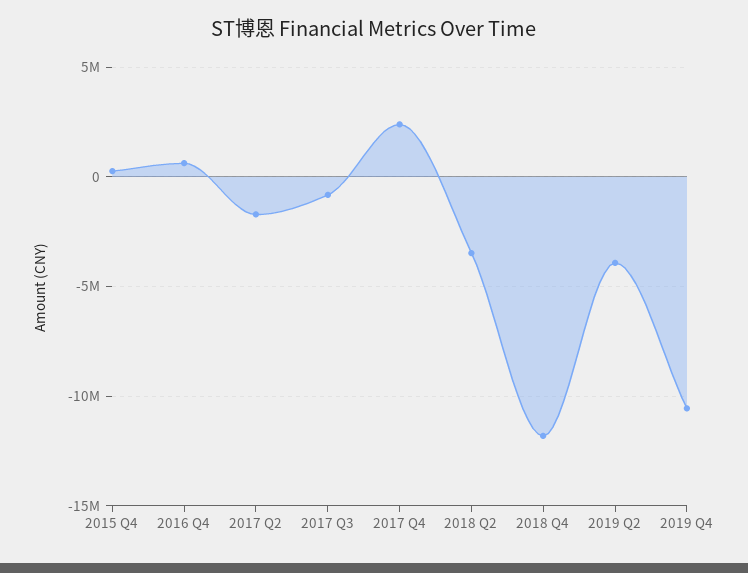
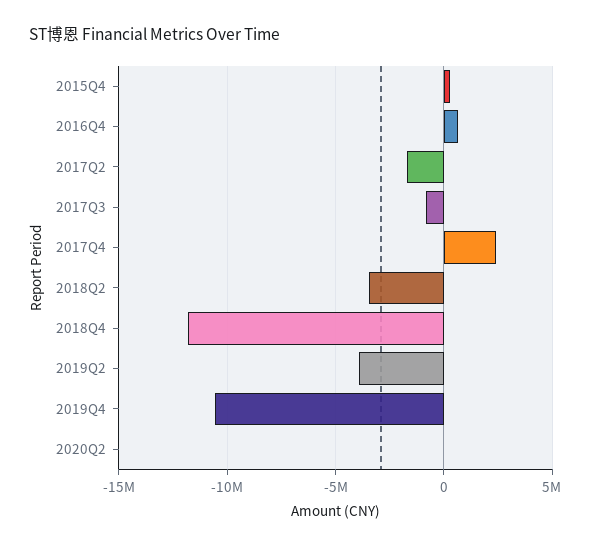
2020Q2: none -> 0

